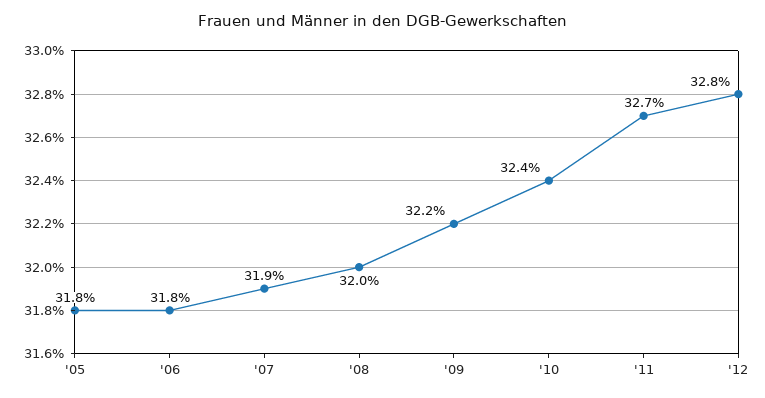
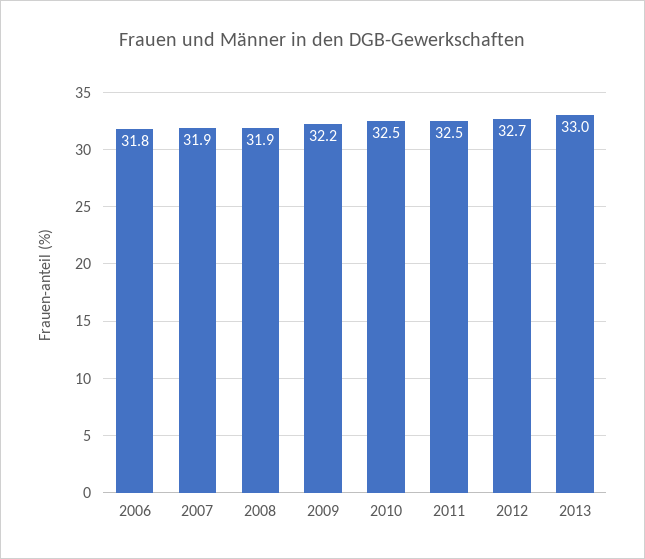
'05: 31.8 -> none
'08: 32 -> 31.9
'10: 32.4 -> 32.5
'11: 32.7 -> 32.5
'12: 32.8 -> 32.7
2013: none -> 33

